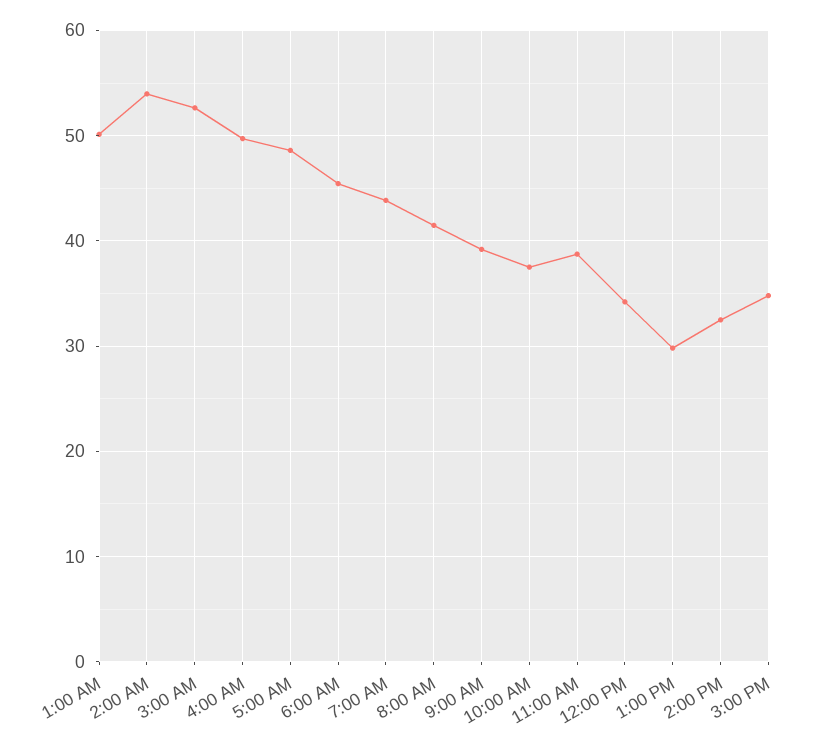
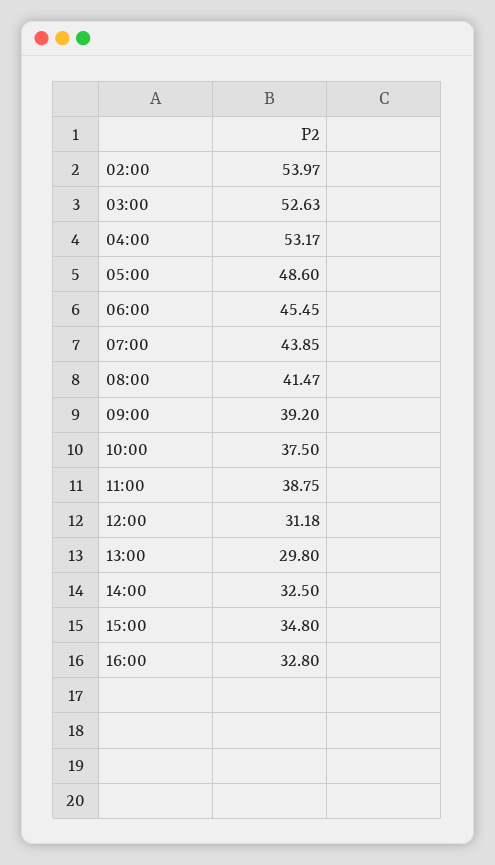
1:00 AM: 50 -> none
4:00 AM: 50 -> 53.17
12:00 PM: 34 -> 31.18
16:00: none -> 32.8

